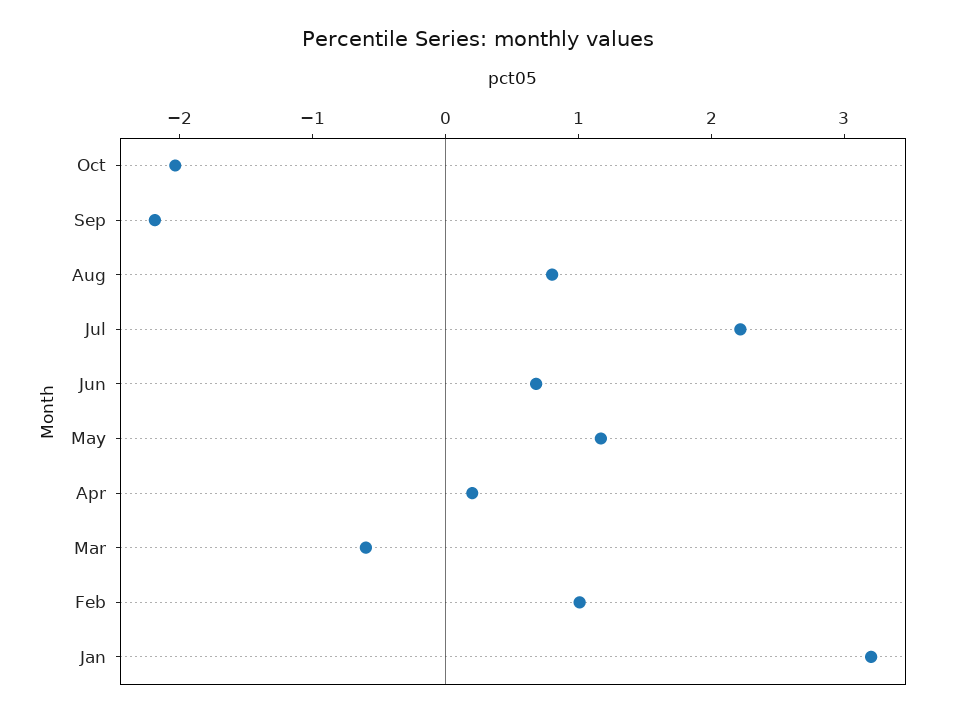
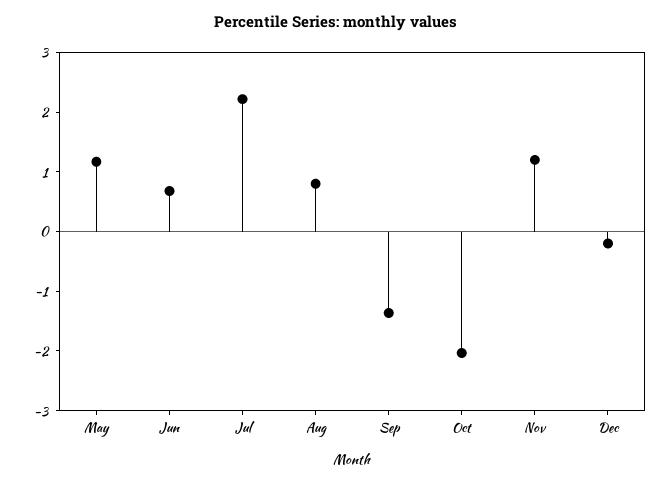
Sep: -2.2 -> -1.4
Apr: 0.2 -> none
Mar: -0.6 -> none
Feb: 1 -> none
Jan: 3.2 -> none
Nov: none -> 1.2
Dec: none -> -0.2

